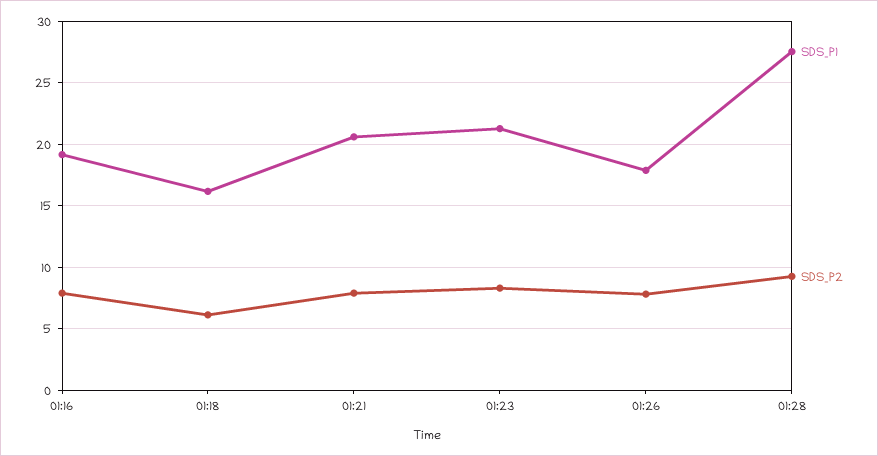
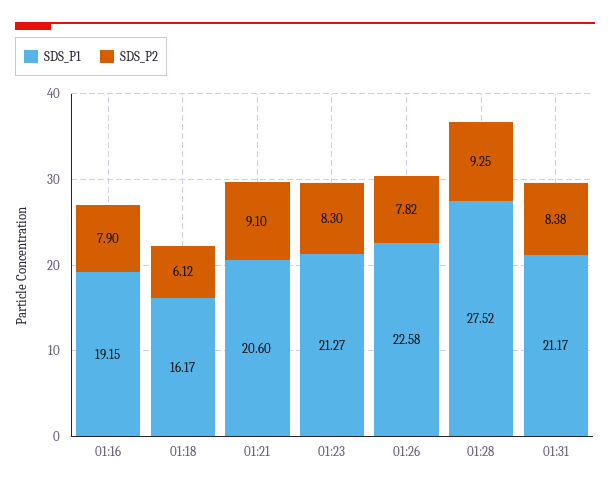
SDS_P2, 01:21: 8 -> 9.1
SDS_P1, 01:26: 18 -> 22.58
SDS_P1, 01:31: none -> 21.17
SDS_P2, 01:31: none -> 8.38

